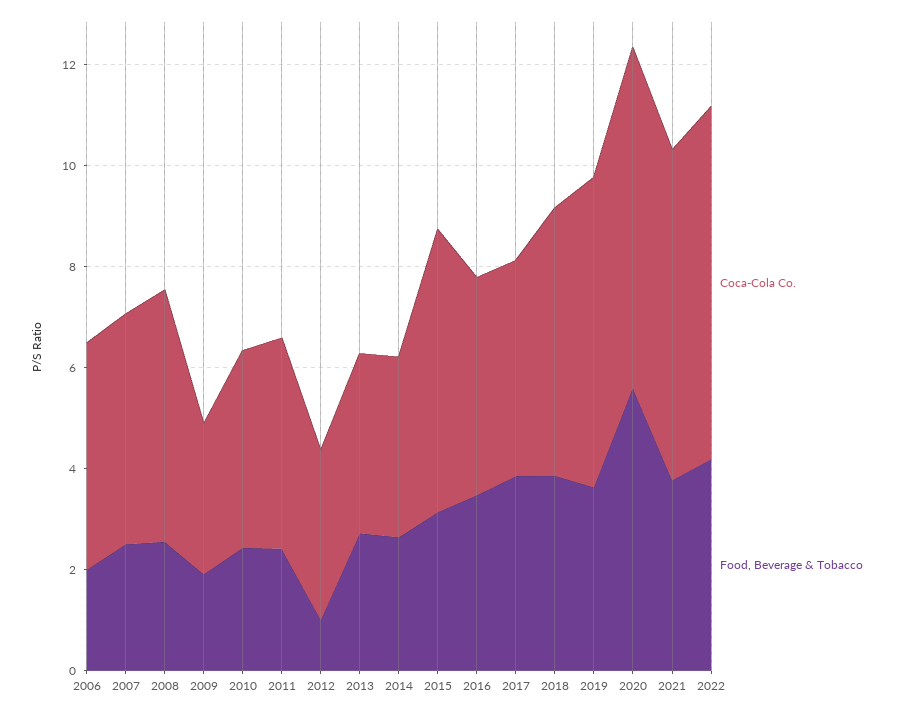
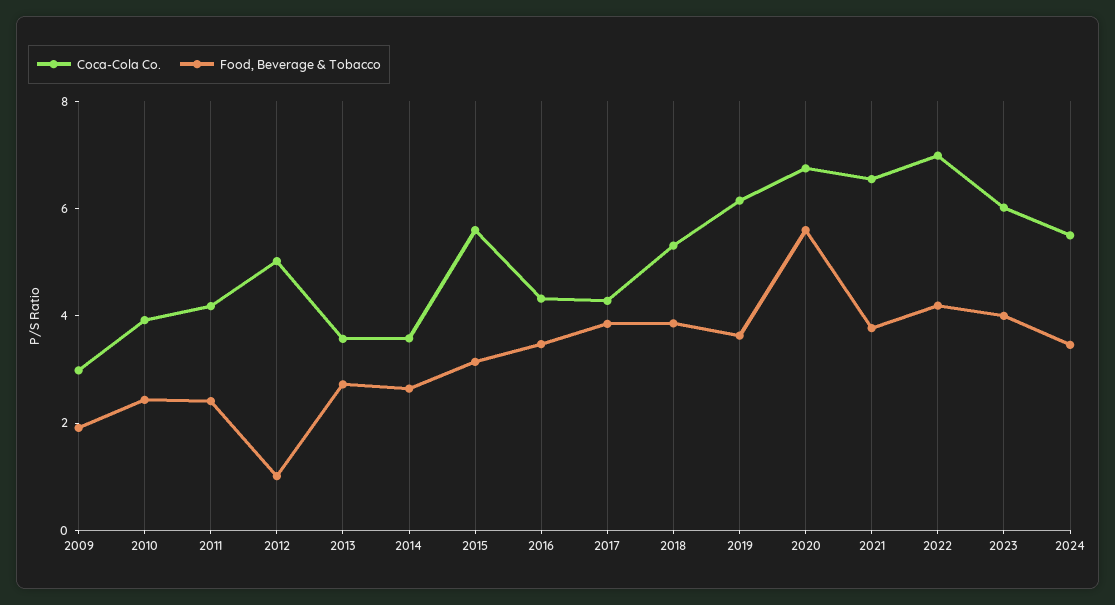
Coca-Cola Co., 2006: 4.5 -> none
Food, Beverage & Tobacco, 2006: 2 -> none
Coca-Cola Co., 2007: 4.5 -> none
Food, Beverage & Tobacco, 2007: 2.5 -> none
Coca-Cola Co., 2008: 5 -> none
Food, Beverage & Tobacco, 2008: 2.5 -> none
Coca-Cola Co., 2012: 3.5 -> 5
Coca-Cola Co., 2023: none -> 6
Food, Beverage & Tobacco, 2023: none -> 4
Coca-Cola Co., 2024: none -> 5.5
Food, Beverage & Tobacco, 2024: none -> 3.5

